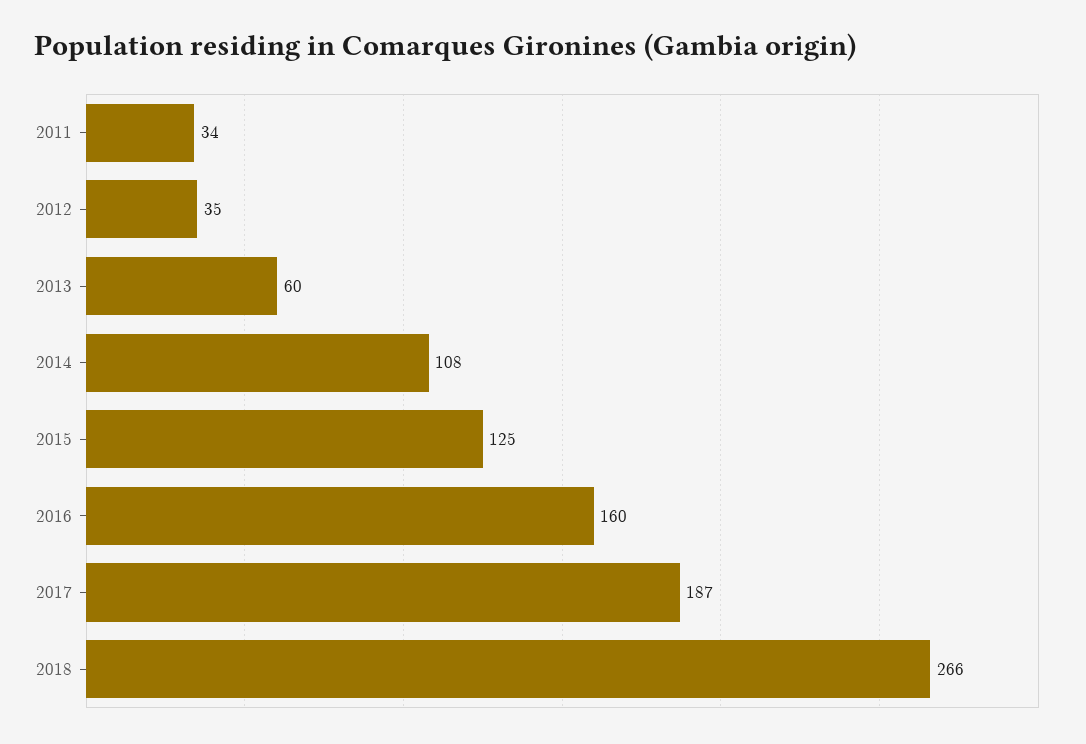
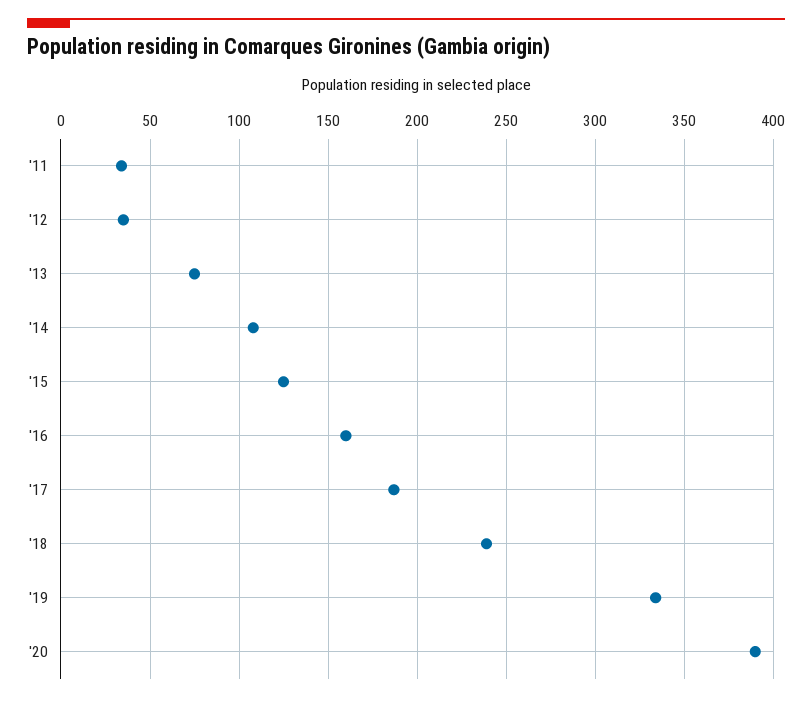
2013: 60 -> 75
2018: 266 -> 240
'19: none -> 335
'20: none -> 390

